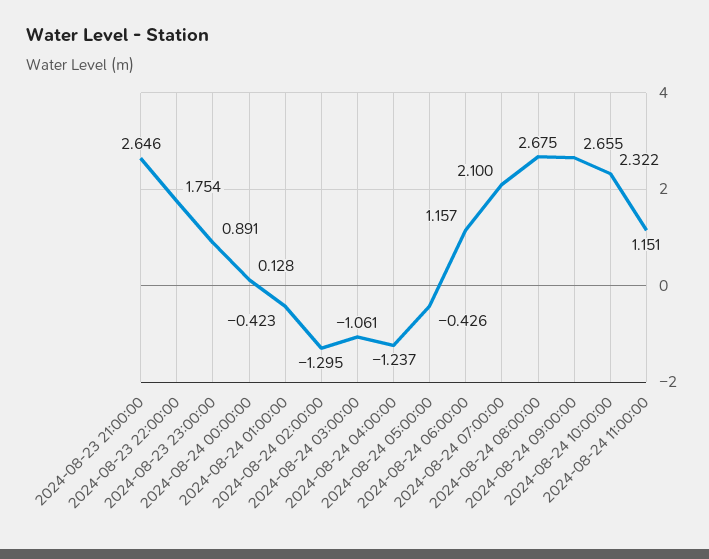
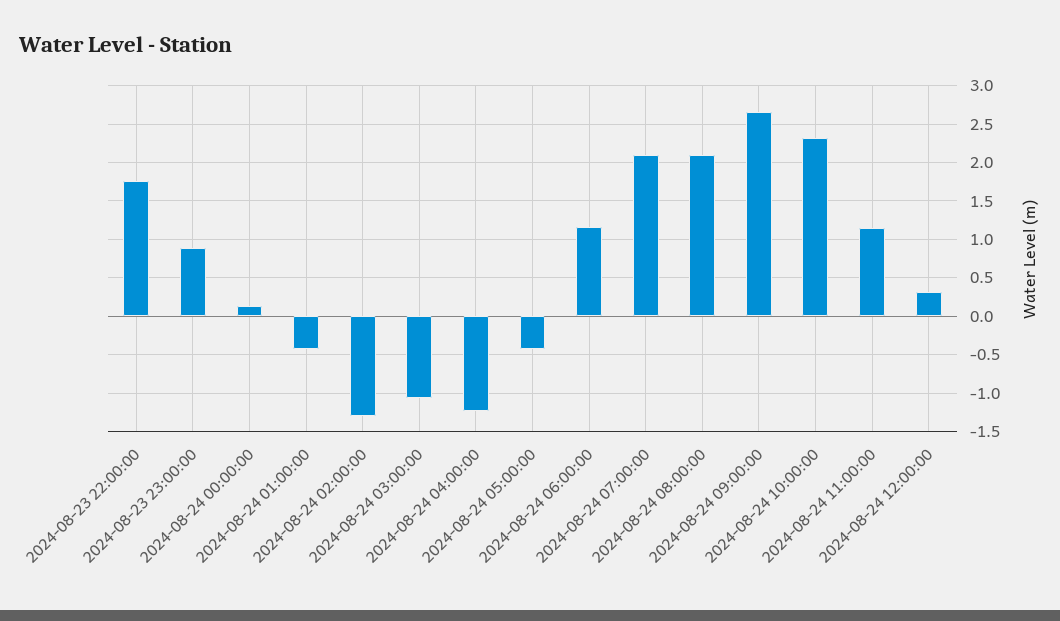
2024-08-23 21:00:00: 2.646 -> none
2024-08-24 08:00:00: 2.675 -> 2.1
2024-08-24 12:00:00: none -> 0.3

